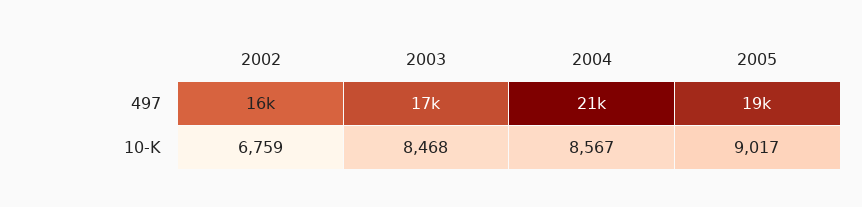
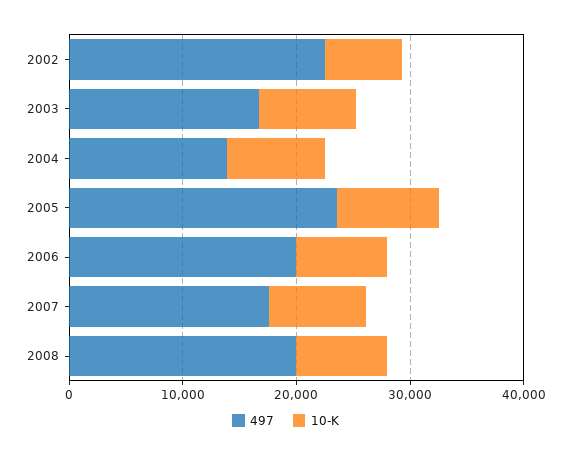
497, 2002: 16000 -> 22000
497, 2004: 21000 -> 14000
497, 2005: 19000 -> 24000
497, 2006: none -> 20000
10-K, 2006: none -> 8000
497, 2007: none -> 18000
10-K, 2007: none -> 8000
497, 2008: none -> 20000
10-K, 2008: none -> 8000

